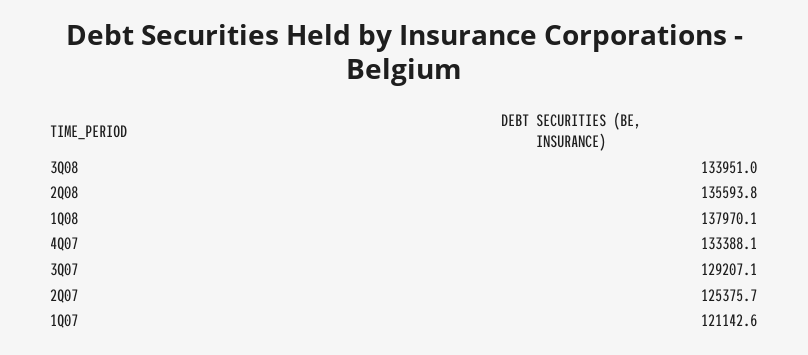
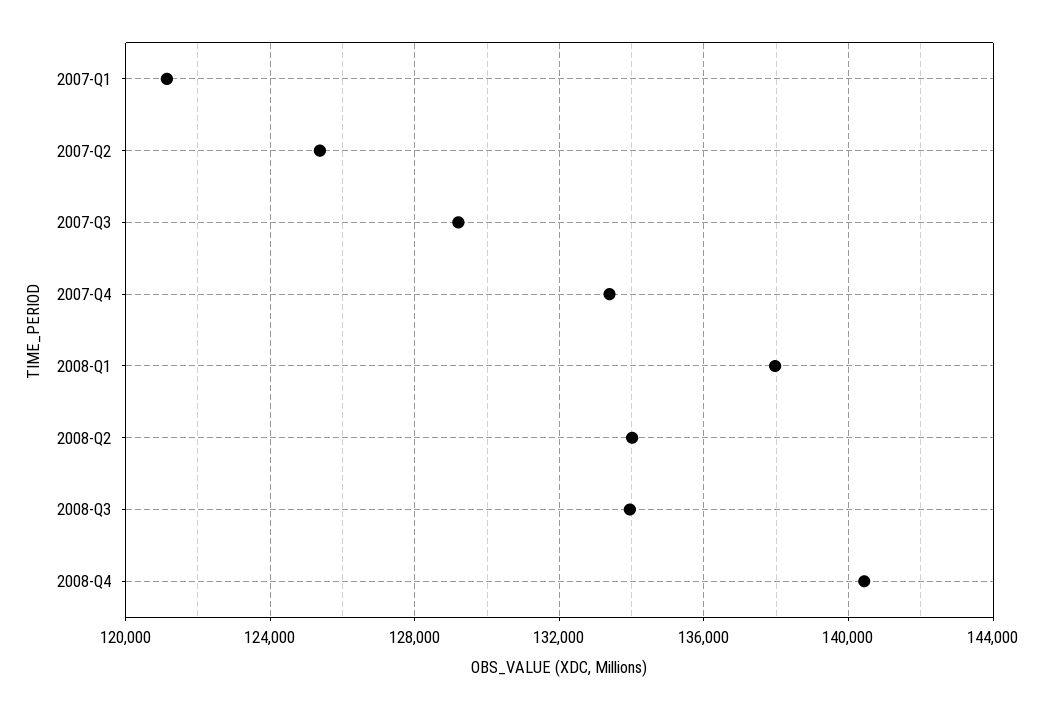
2Q08: 135593.8 -> 134000
2008-Q4: none -> 140500

